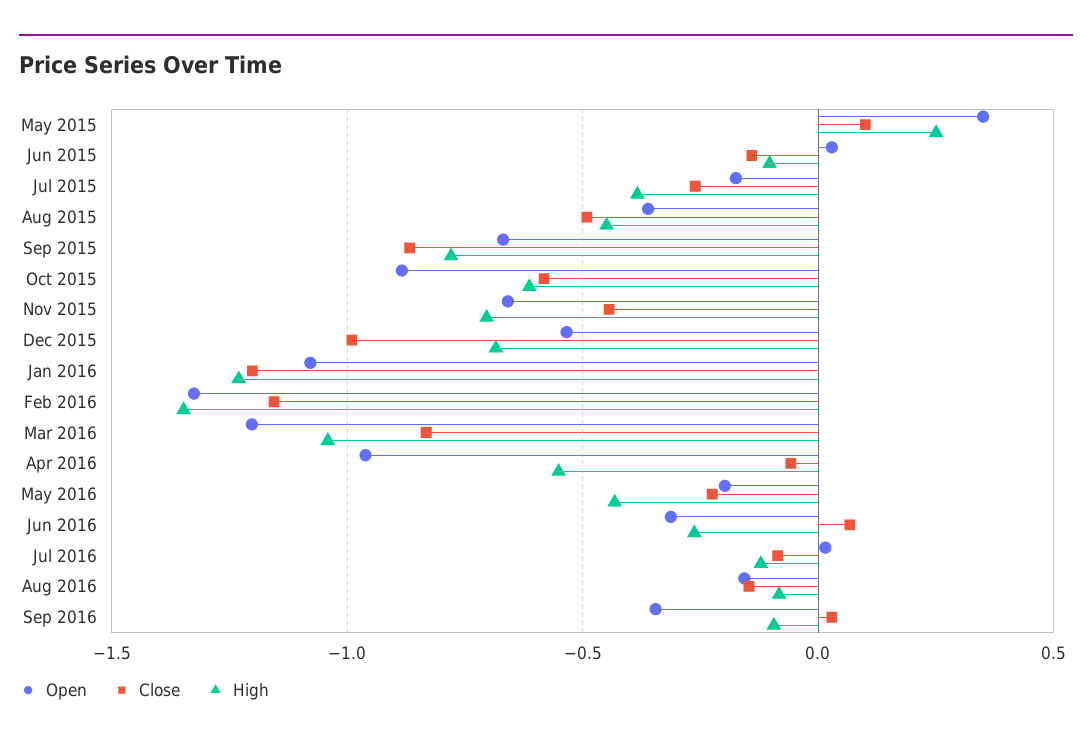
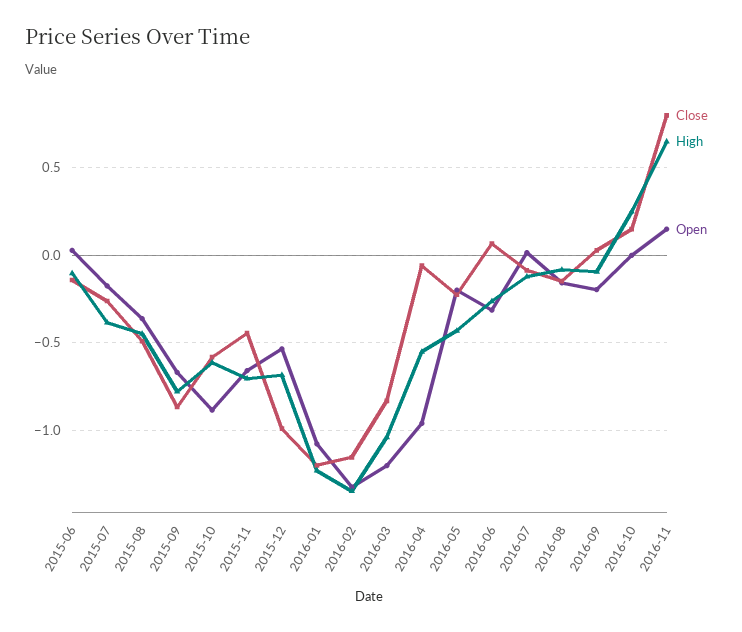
Open, May 2015: 0.35 -> none
Close, May 2015: 0.1 -> none
High, May 2015: 0.25 -> none
Open, Sep 2016: -0.35 -> -0.2
Close, 2016-10: none -> 0.15
High, 2016-10: none -> 0.25
Open, 2016-10: none -> 0
Close, 2016-11: none -> 0.8
High, 2016-11: none -> 0.65
Open, 2016-11: none -> 0.15

